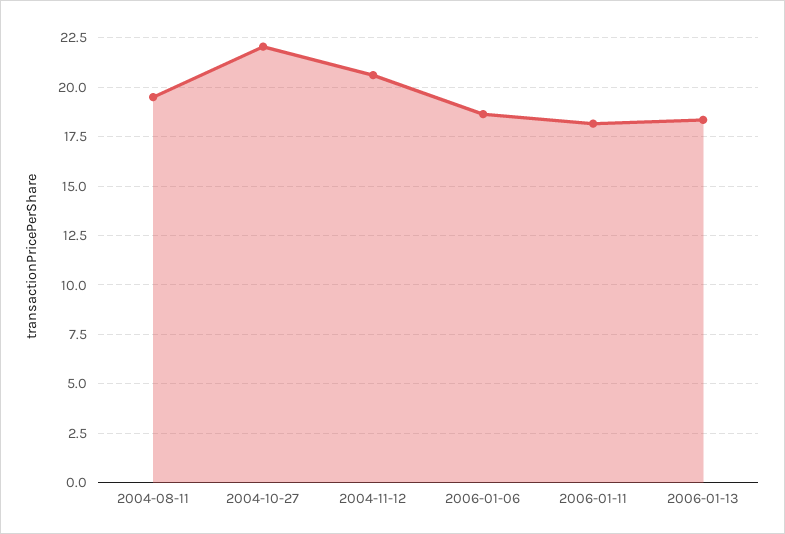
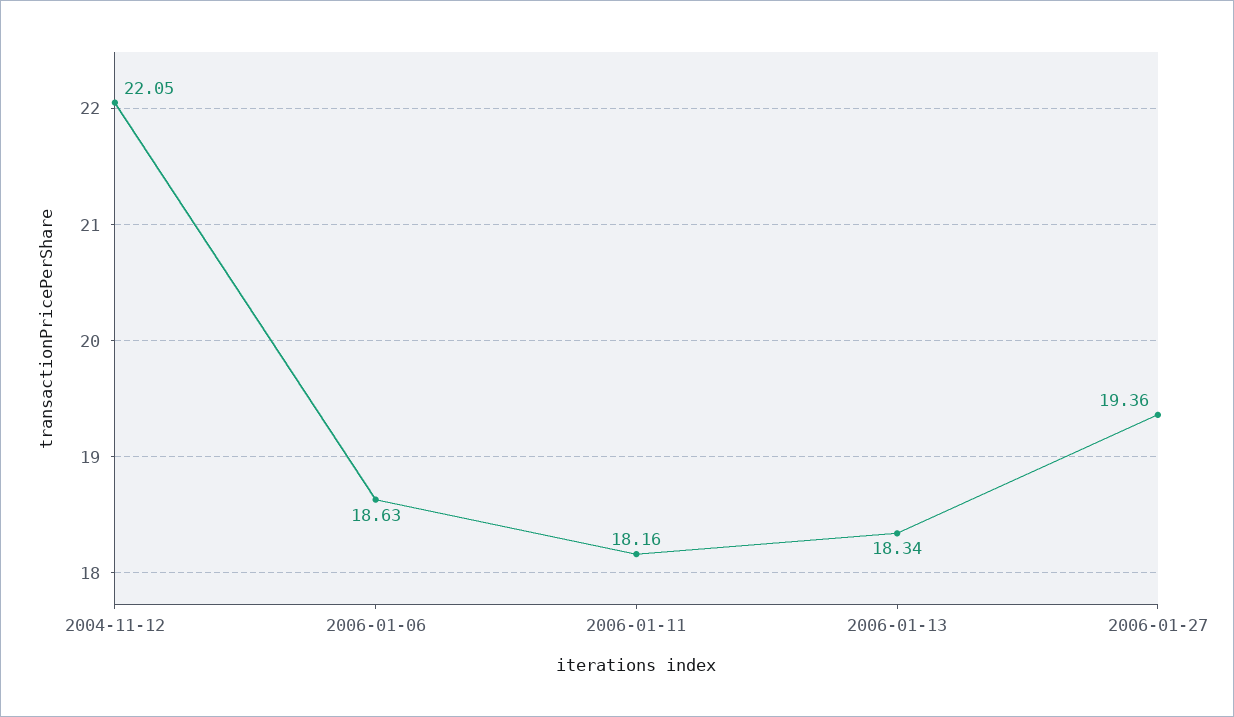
2004-08-11: 19.5 -> none
2004-10-27: 22 -> none
2004-11-12: 20.5 -> 22.05
2006-01-27: none -> 19.36

